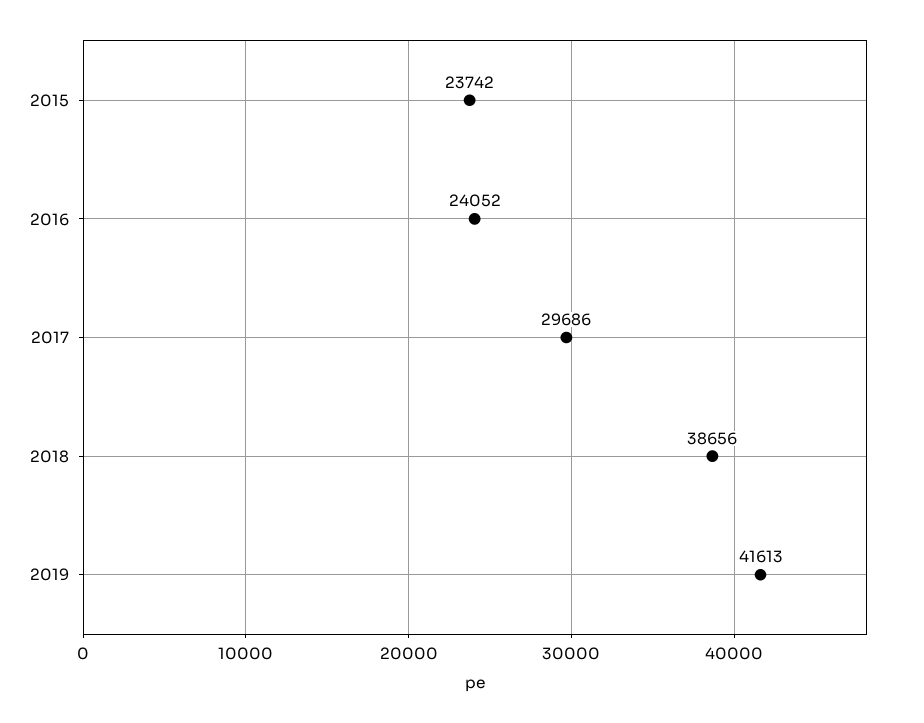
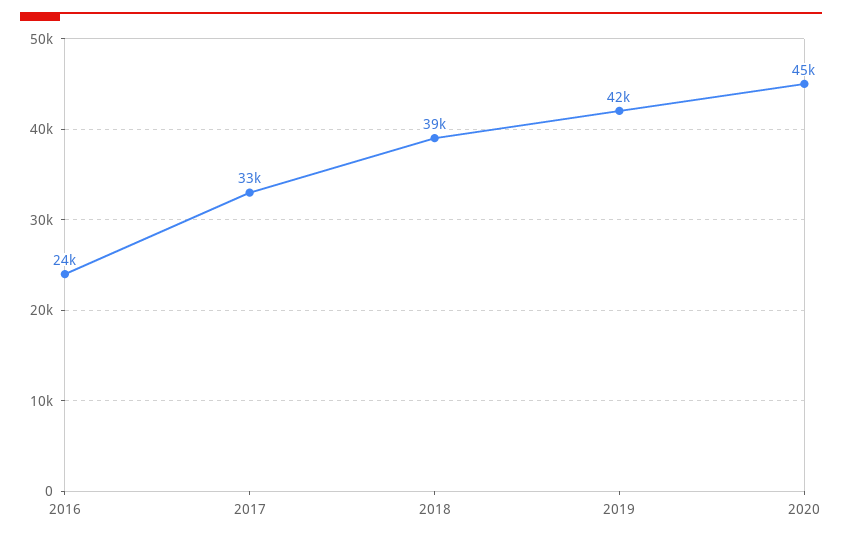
2015: 23742 -> none
2017: 29686 -> 33000
2020: none -> 45000

